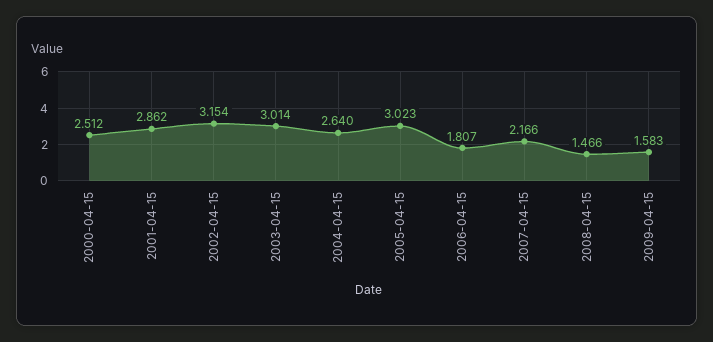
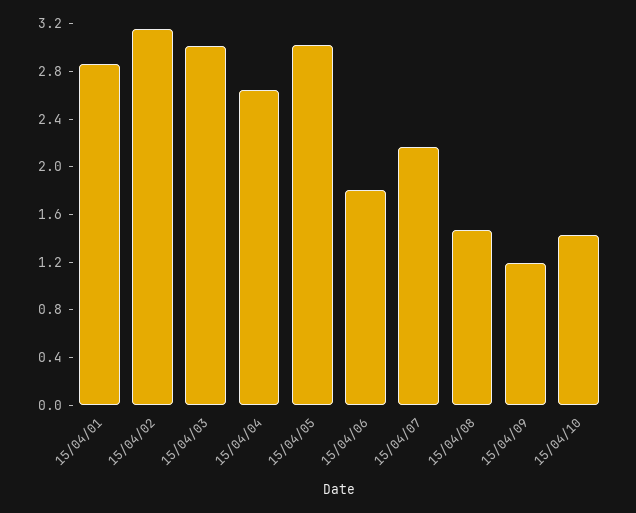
2000-04-15: 2.512 -> none
2009-04-15: 1.583 -> 1.2
15/04/10: none -> 1.4

